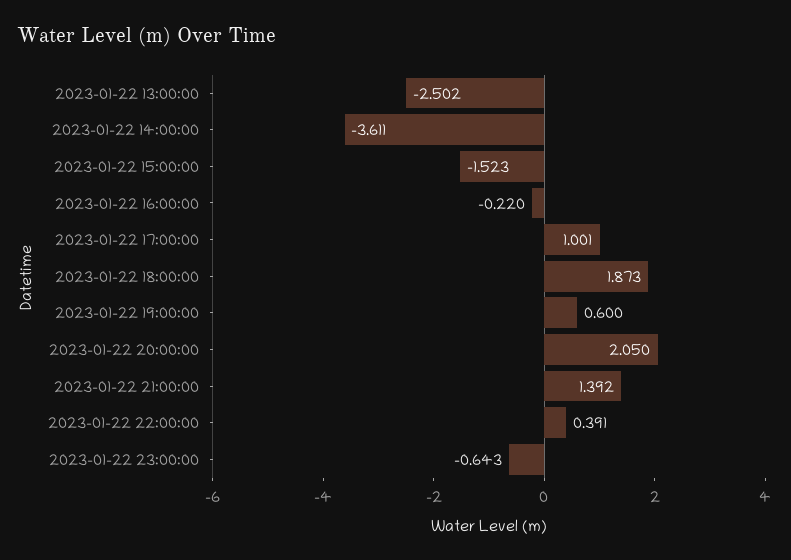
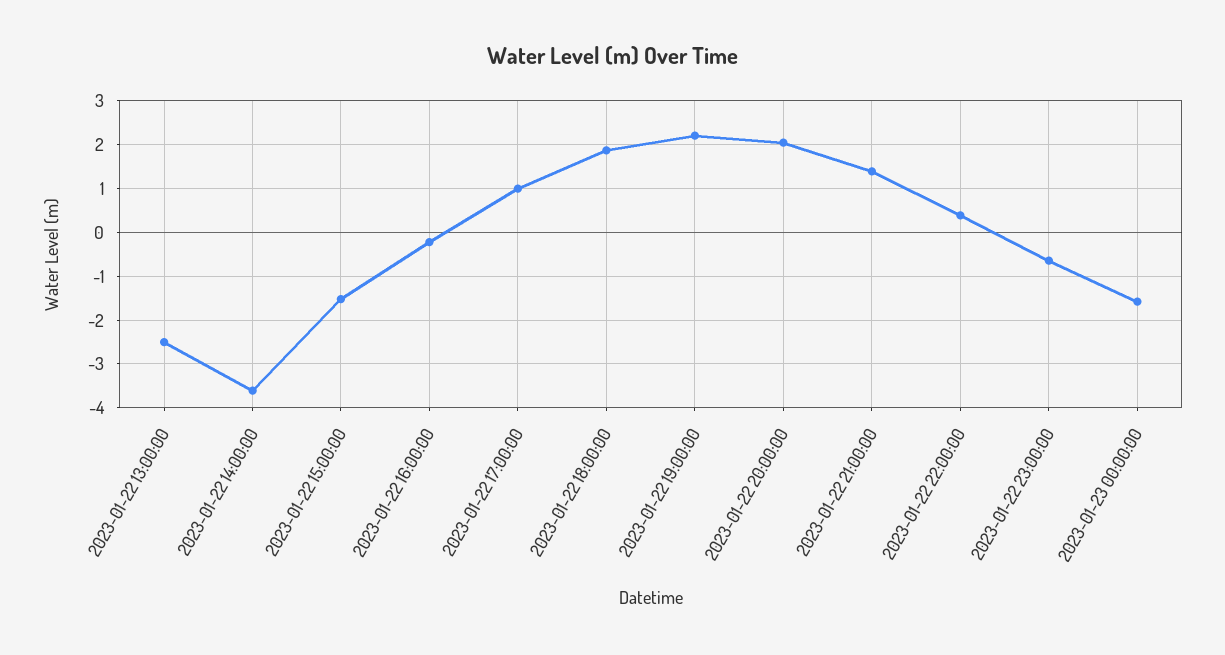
2023-01-22 19:00:00: 0.6 -> 2.2
2023-01-23 00:00:00: none -> -1.6

